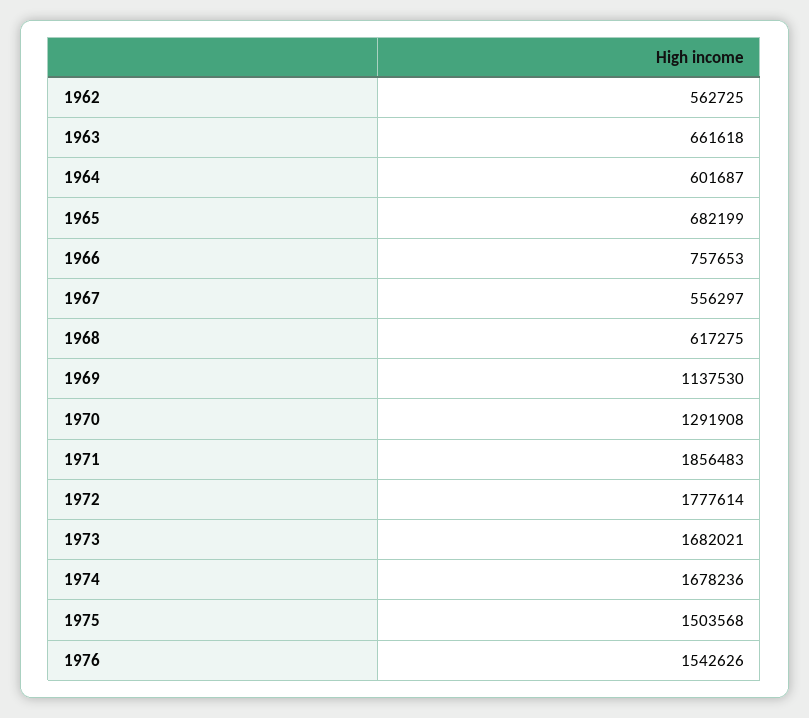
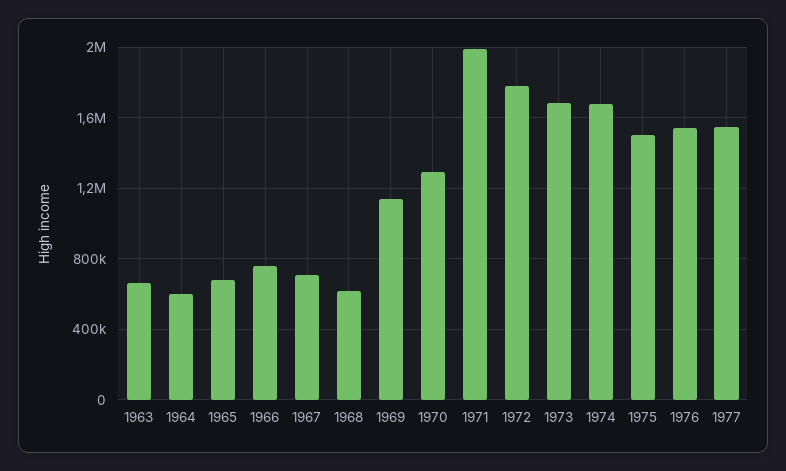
1962: 562725 -> none
1967: 556297 -> 700000
1971: 1856483 -> 2000000
1977: none -> 1550000

